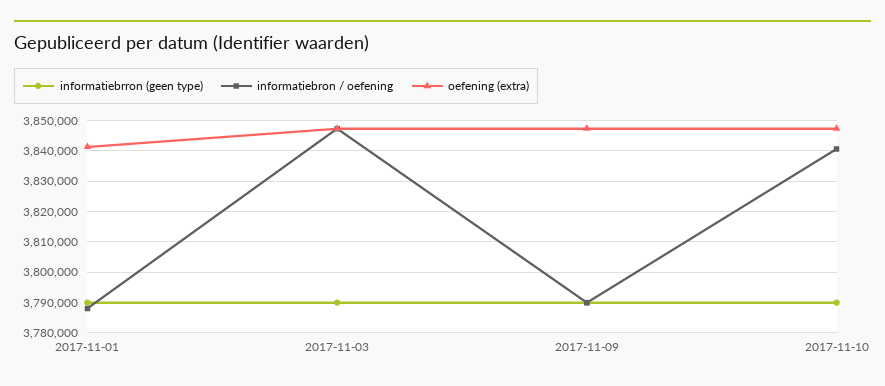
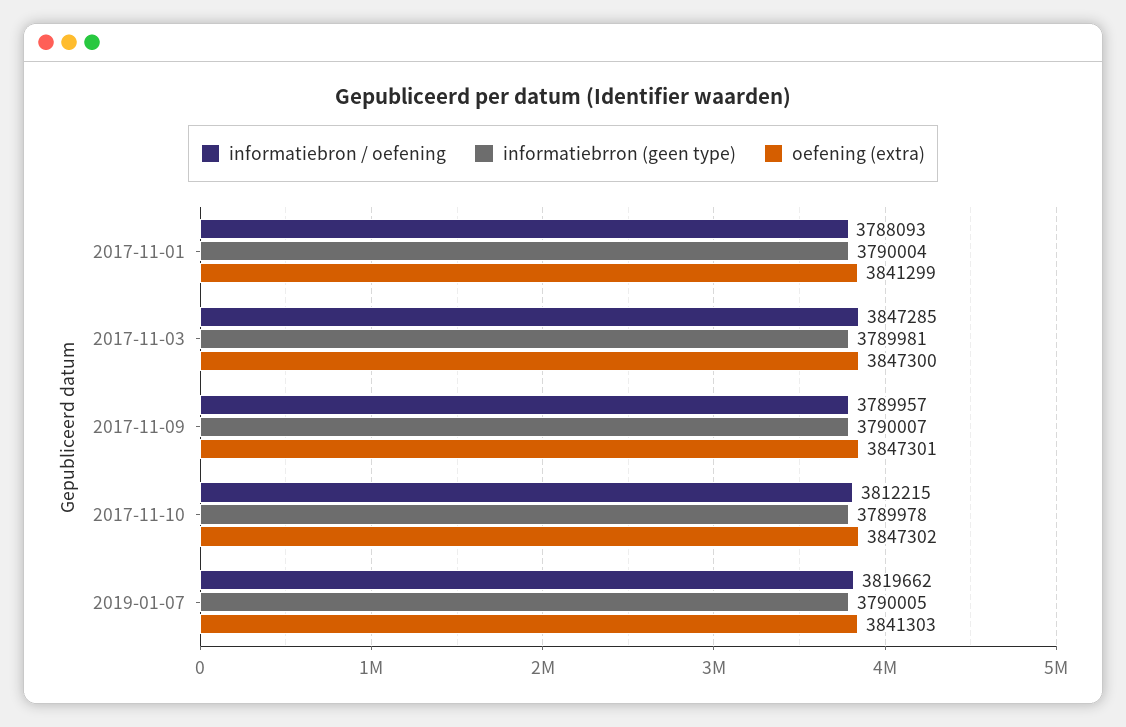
informatiebron / oefening, 2017-11-10: 3840000 -> 3812215
informatiebron / oefening, 2019-01-07: none -> 3819662
informatiebrron (geen type), 2019-01-07: none -> 3790005
oefening (extra), 2019-01-07: none -> 3841303

